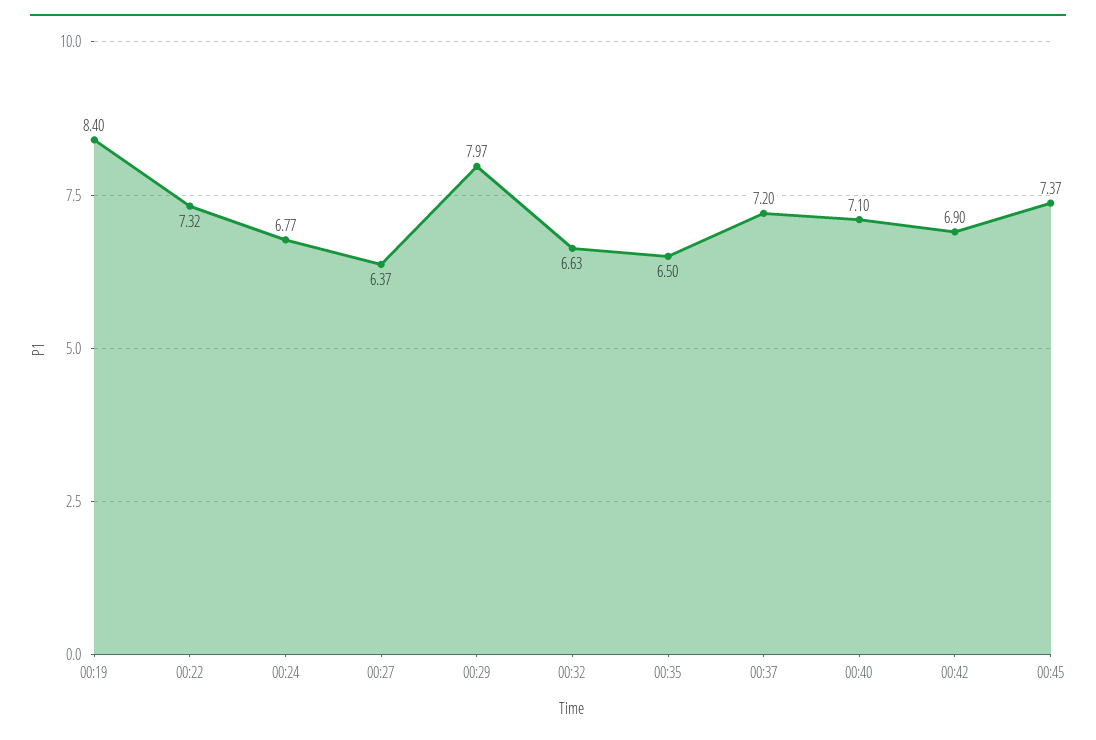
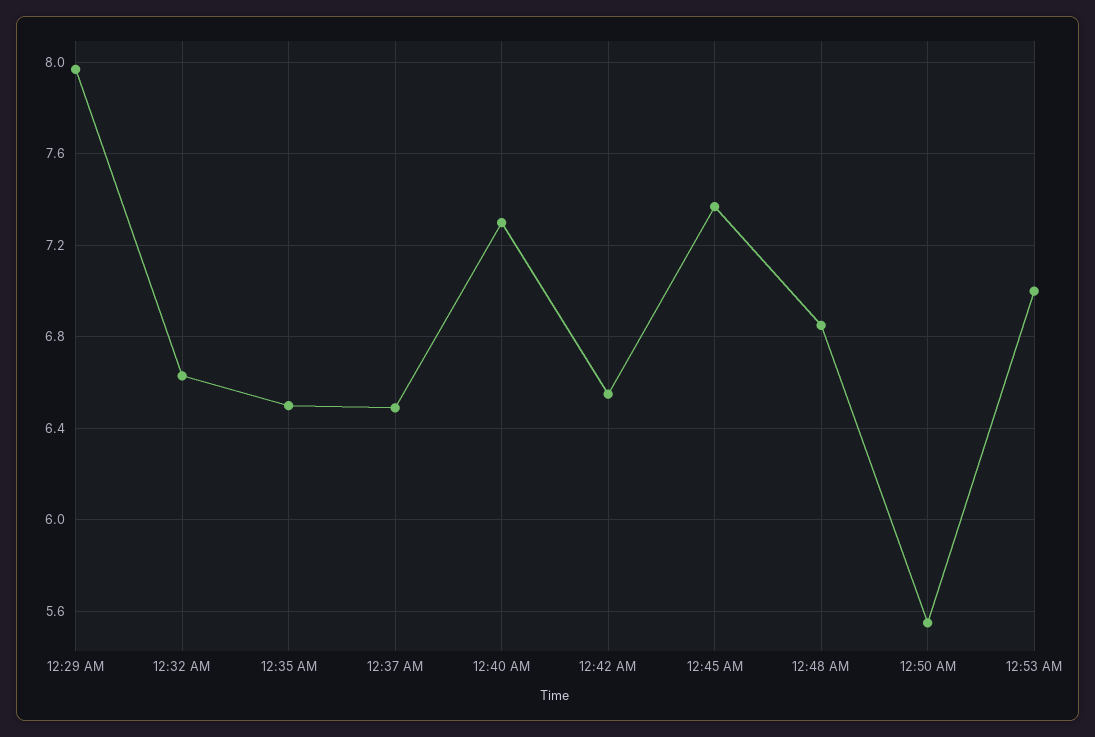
00:19: 8.4 -> none
00:22: 7.32 -> none
00:24: 6.77 -> none
00:27: 6.37 -> none
00:37: 7.2 -> 6.5
00:40: 7.1 -> 7.3
00:42: 6.9 -> 6.55
12:48 AM: none -> 6.85
12:50 AM: none -> 5.55
12:53 AM: none -> 7

